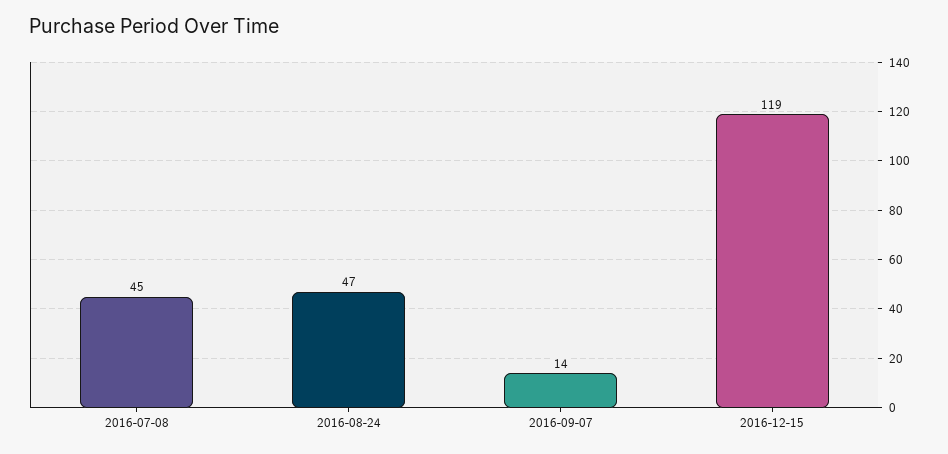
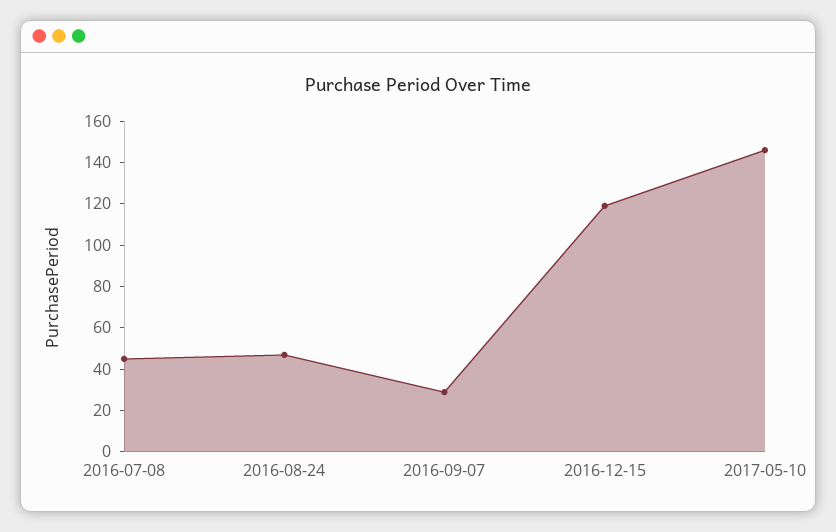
2016-09-07: 14 -> 30
2017-05-10: none -> 145

